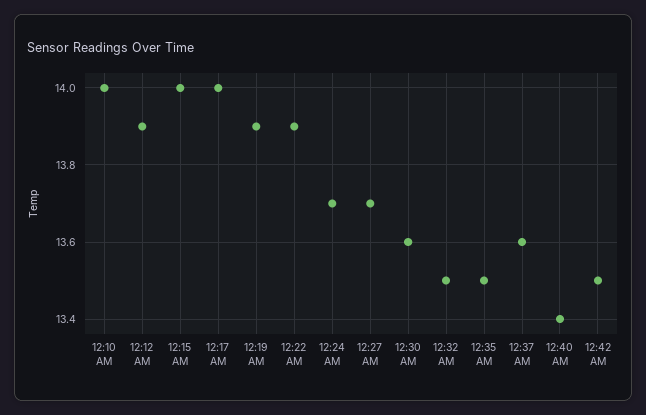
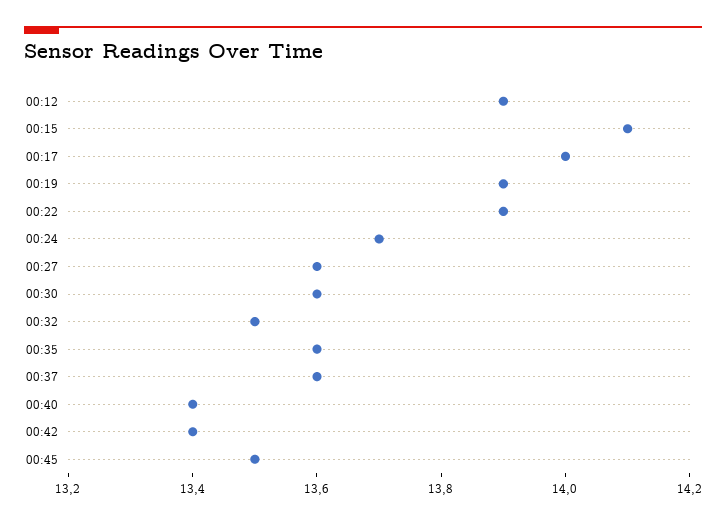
12:10 AM: 14 -> none
12:15 AM: 14 -> 14.1
12:27 AM: 13.7 -> 13.6
12:35 AM: 13.5 -> 13.6
12:42 AM: 13.5 -> 13.4
00:45: none -> 13.5

